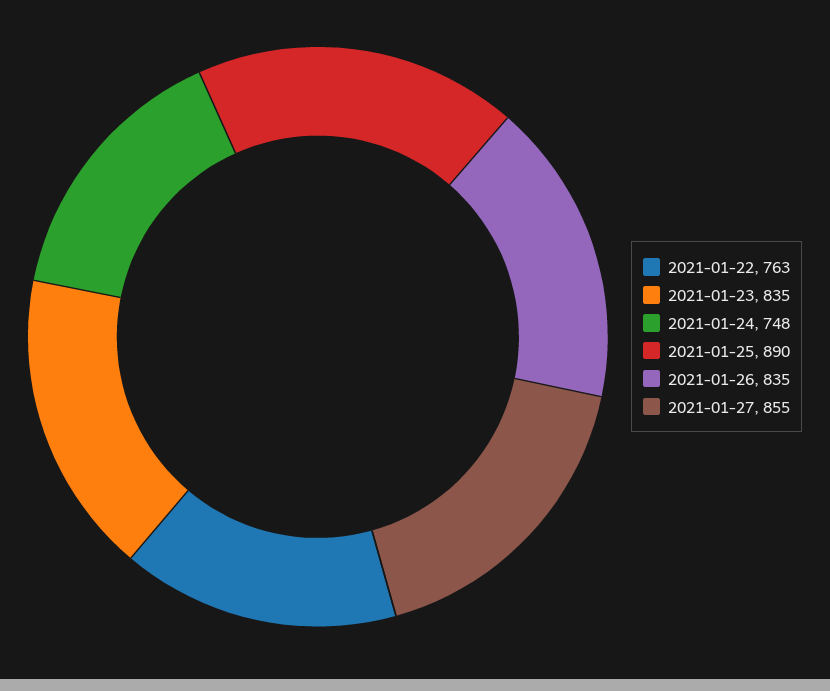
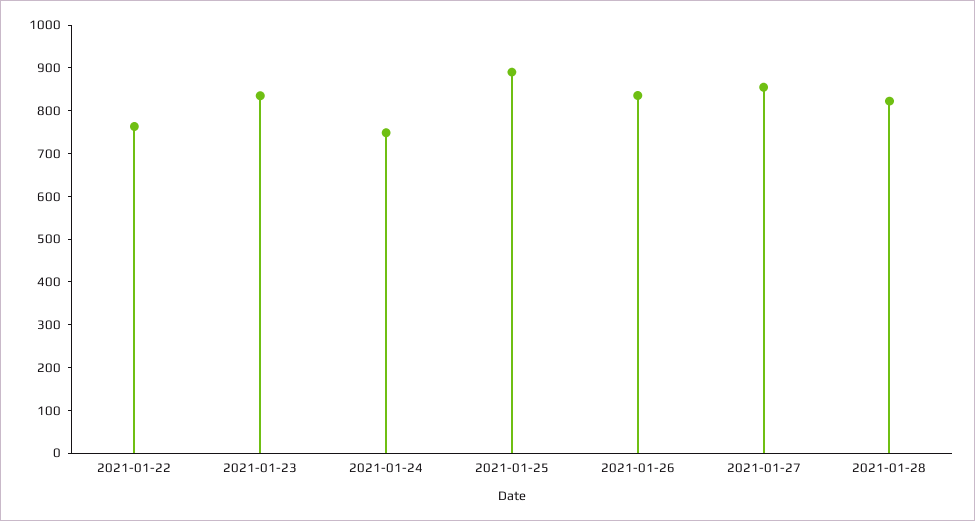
2021-01-28: none -> 820

